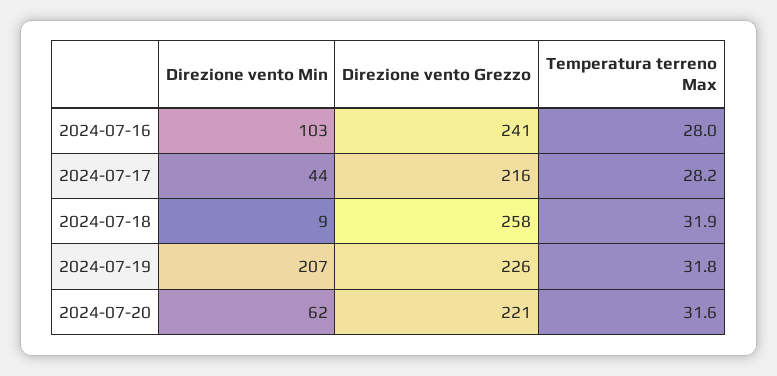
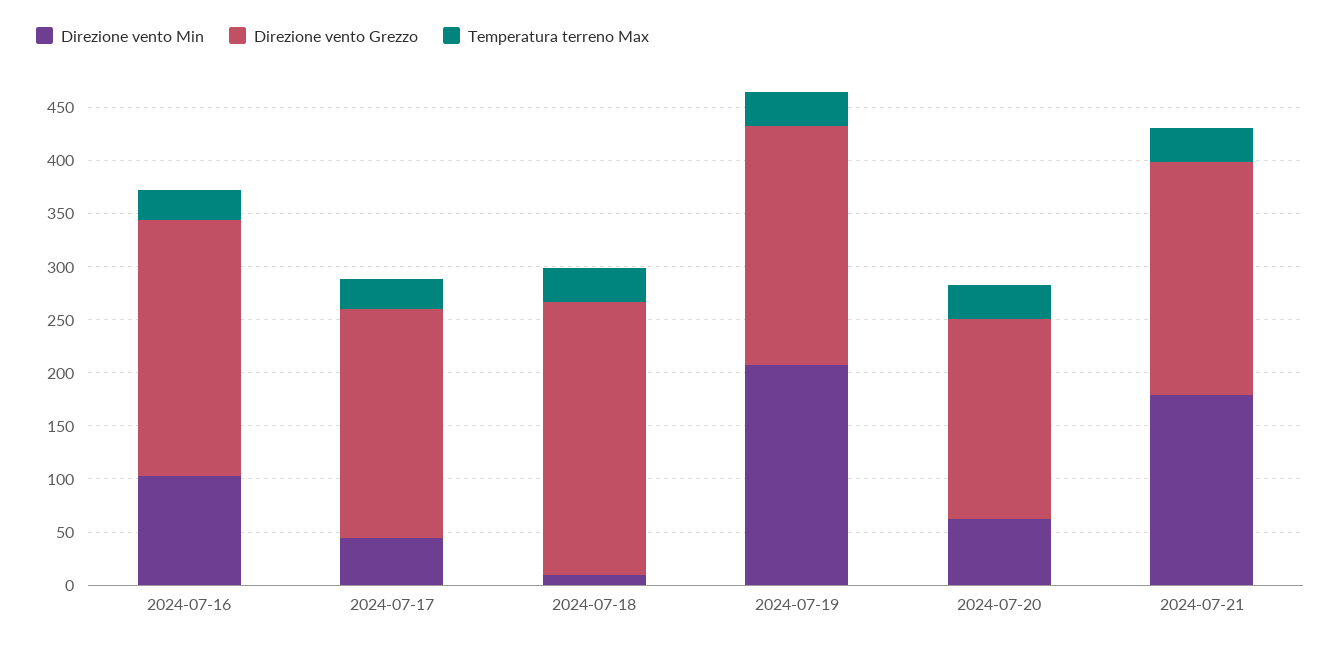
Direzione vento Grezzo, 2024-07-20: 221 -> 190
Direzione vento Min, 2024-07-21: none -> 180
Direzione vento Grezzo, 2024-07-21: none -> 220
Temperatura terreno Max, 2024-07-21: none -> 30

